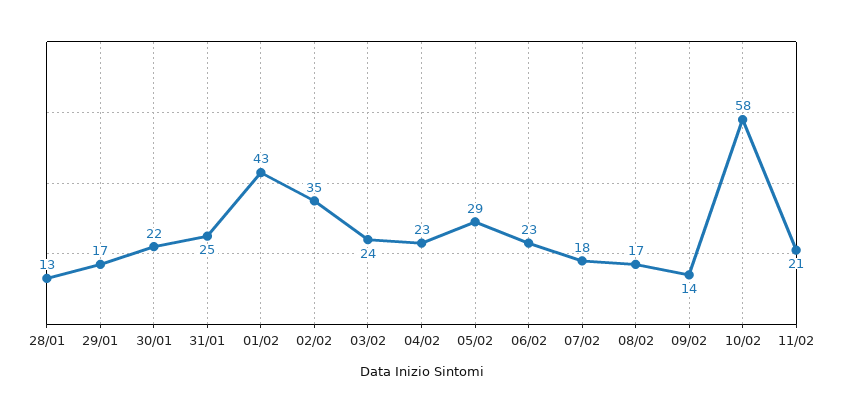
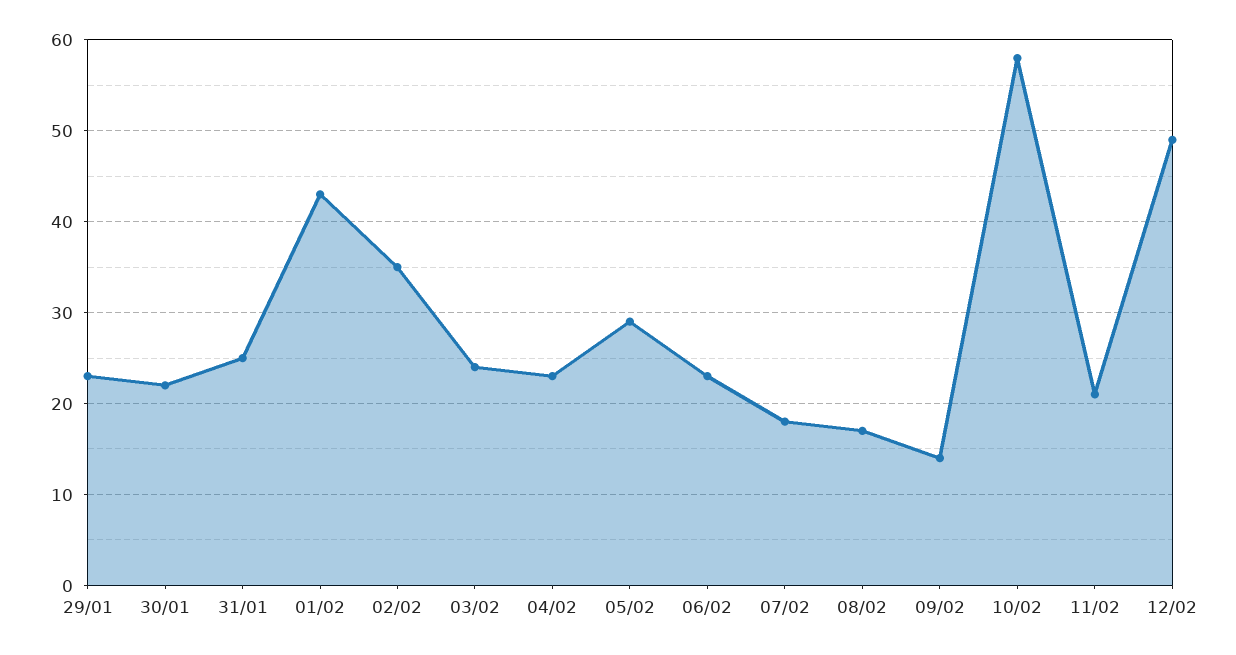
28/01: 13 -> none
29/01: 17 -> 23
12/02: none -> 49

